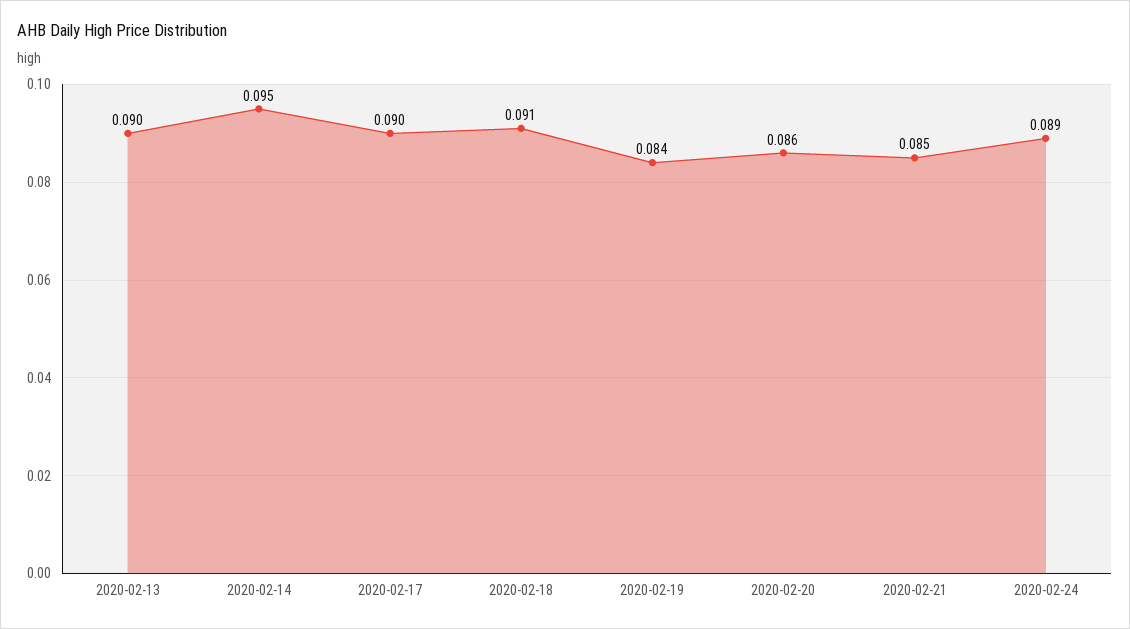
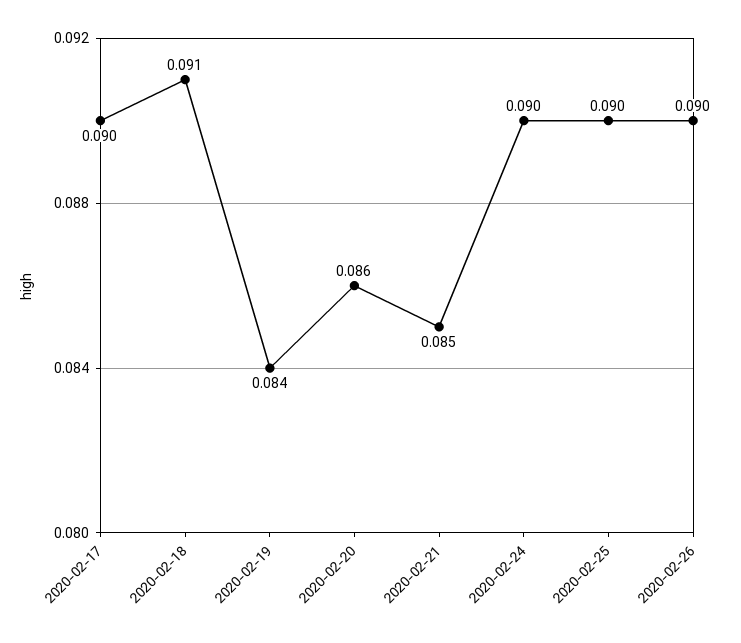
2020-02-13: 0.09 -> none
2020-02-14: 0.095 -> none
2020-02-24: 0.089 -> 0.09
2020-02-25: none -> 0.09
2020-02-26: none -> 0.09

